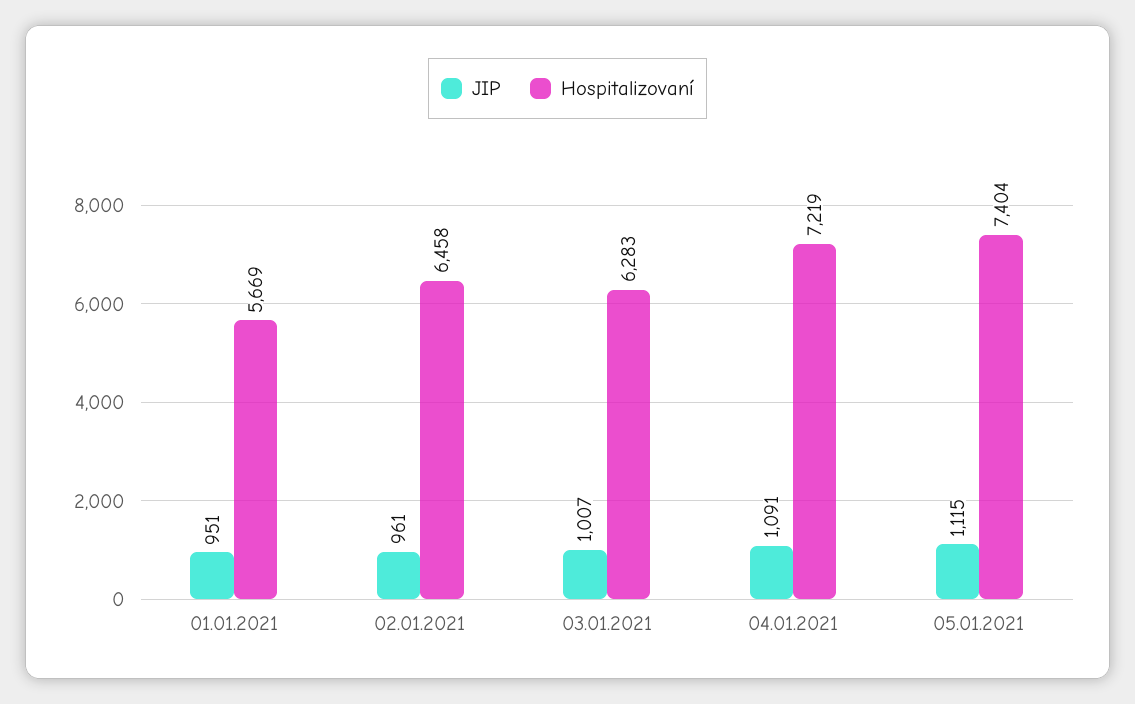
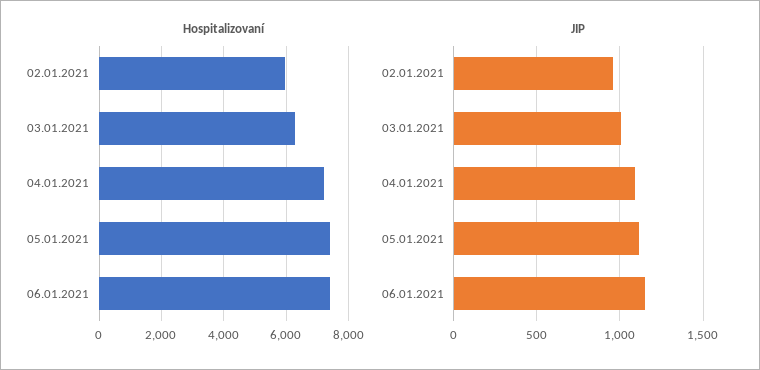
JIP, 01.01.2021: 951 -> none
Hospitalizovaní, 01.01.2021: 5669 -> none
Hospitalizovaní, 02.01.2021: 6458 -> 6000
Hospitalizovaní, 06.01.2021: none -> 7400
JIP, 06.01.2021: none -> 1150

